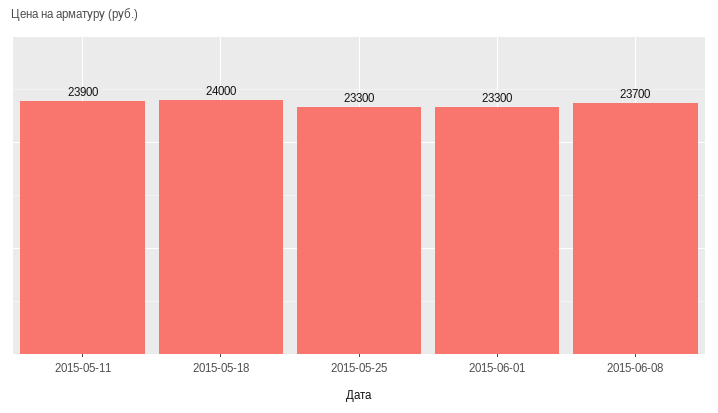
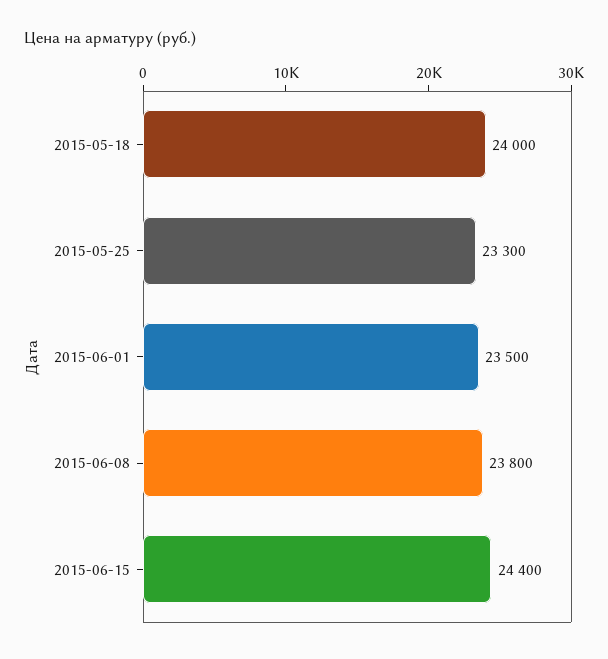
2015-05-11: 23900 -> none
2015-06-01: 23300 -> 23500
2015-06-08: 23700 -> 23800
2015-06-15: none -> 24400

